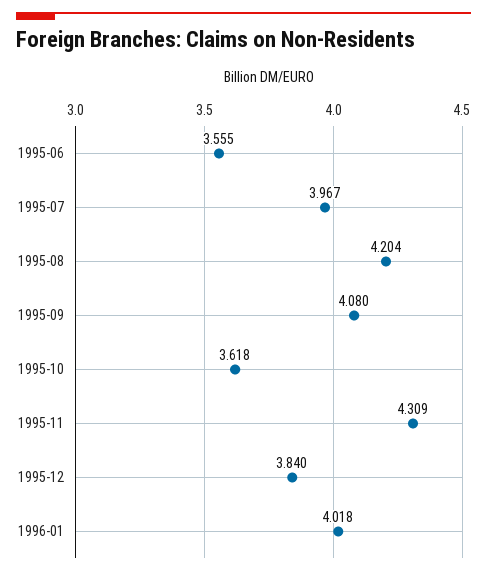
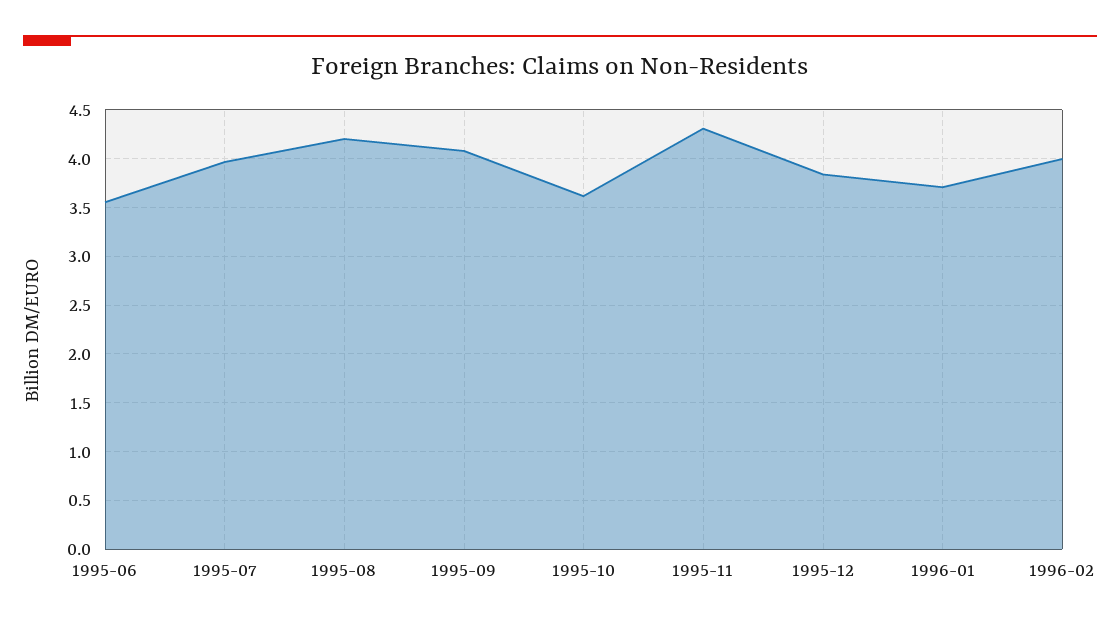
1996-01: 4.018 -> 3.7
1996-02: none -> 4

